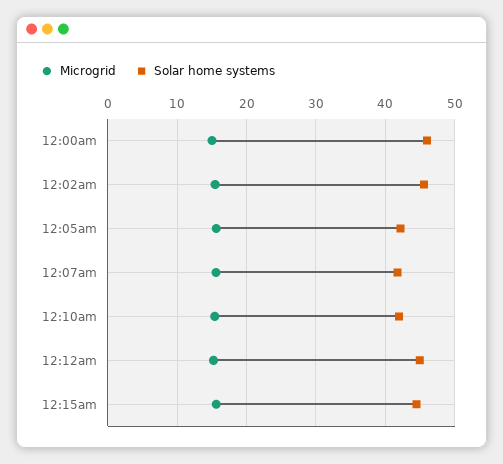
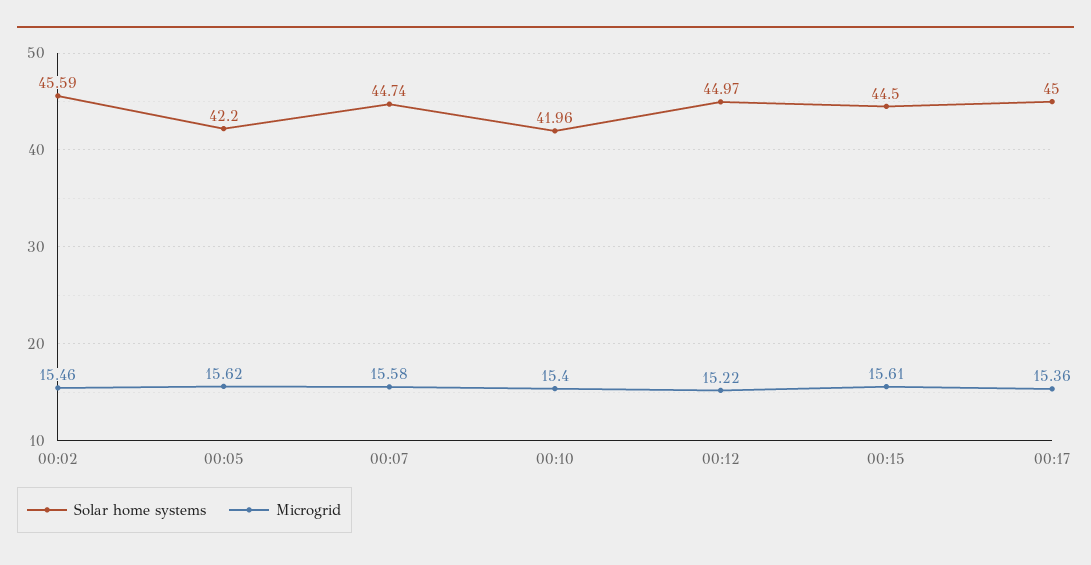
Microgrid, 12:00am: 15 -> none
Solar home systems, 12:00am: 46 -> none
Solar home systems, 12:07am: 42 -> 44.74
Solar home systems, 00:17: none -> 45
Microgrid, 00:17: none -> 15.36

